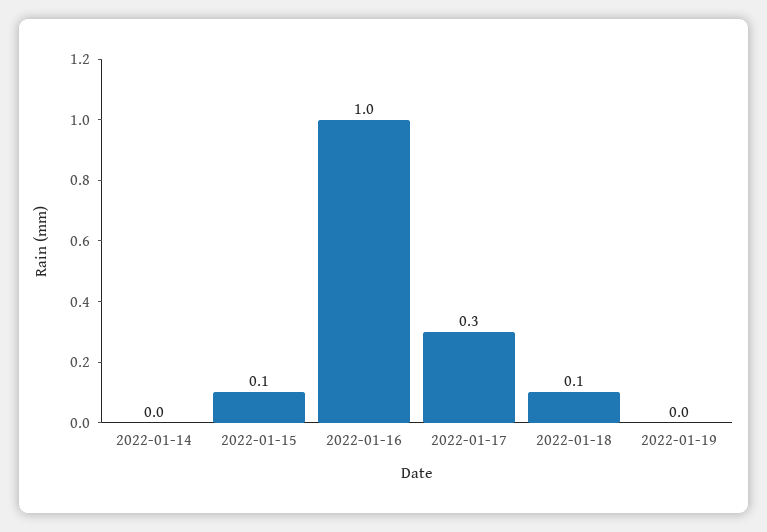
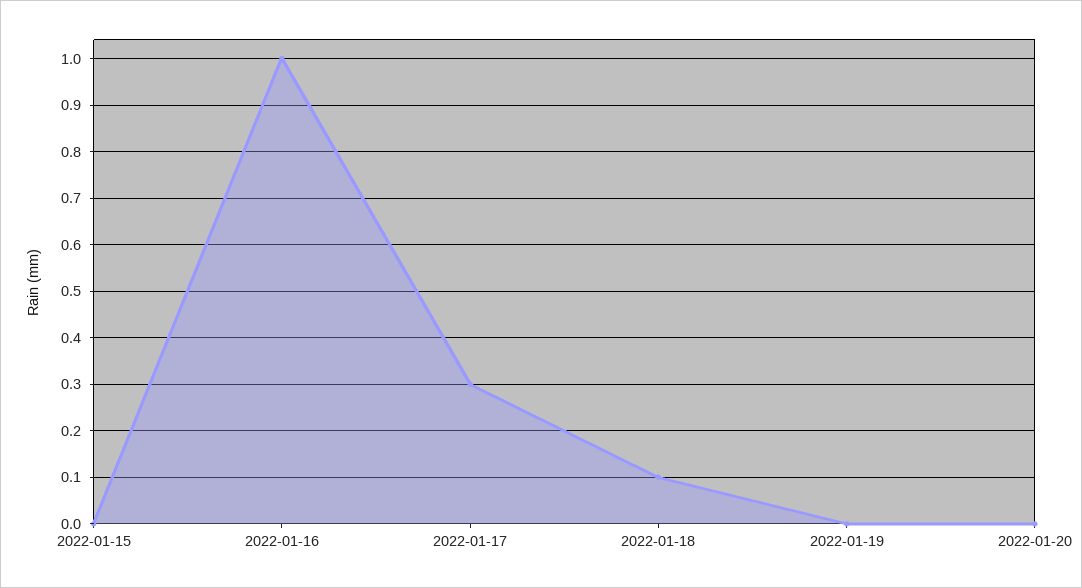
2022-01-14: 0 -> none
2022-01-15: 0.1 -> 0
2022-01-20: none -> 0

